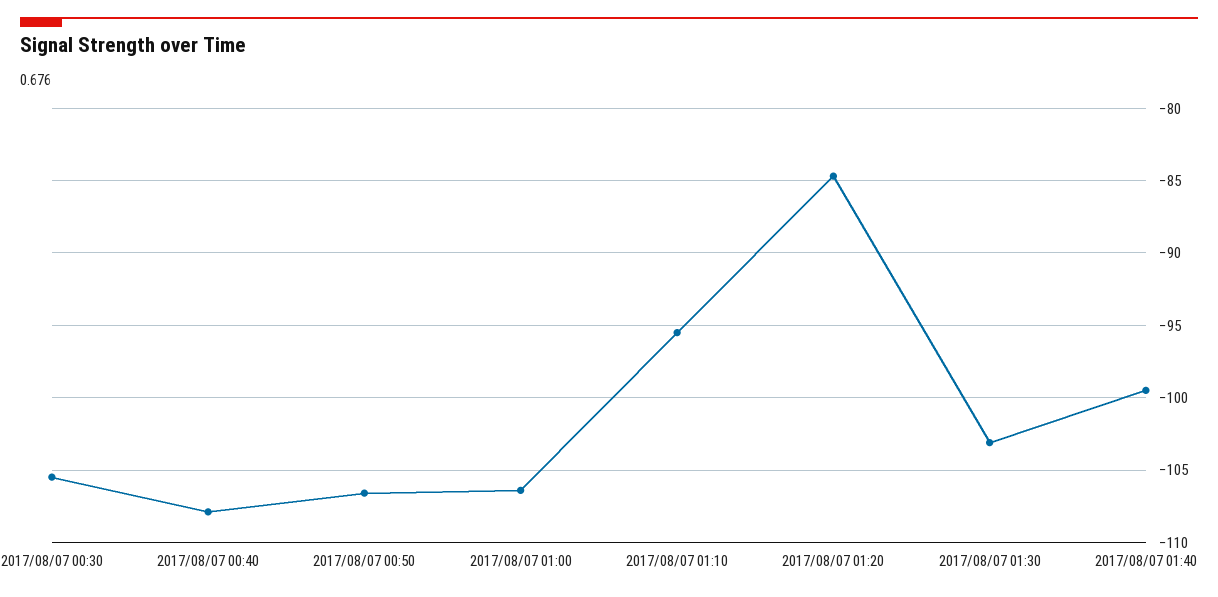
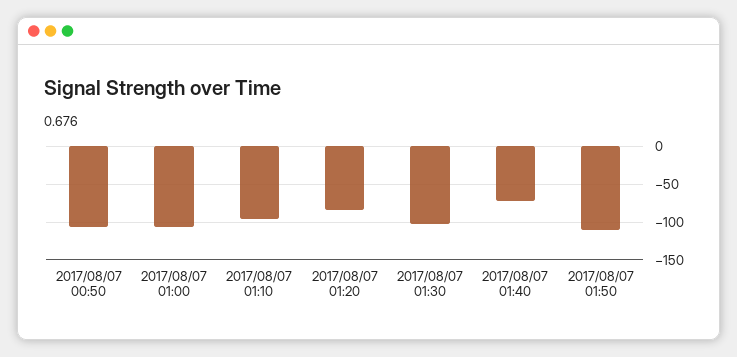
2017/08/07 00:30: -105.5 -> none
2017/08/07 00:40: -108 -> none
2017/08/07 01:40: -99.5 -> -70
2017/08/07 01:50: none -> -110

